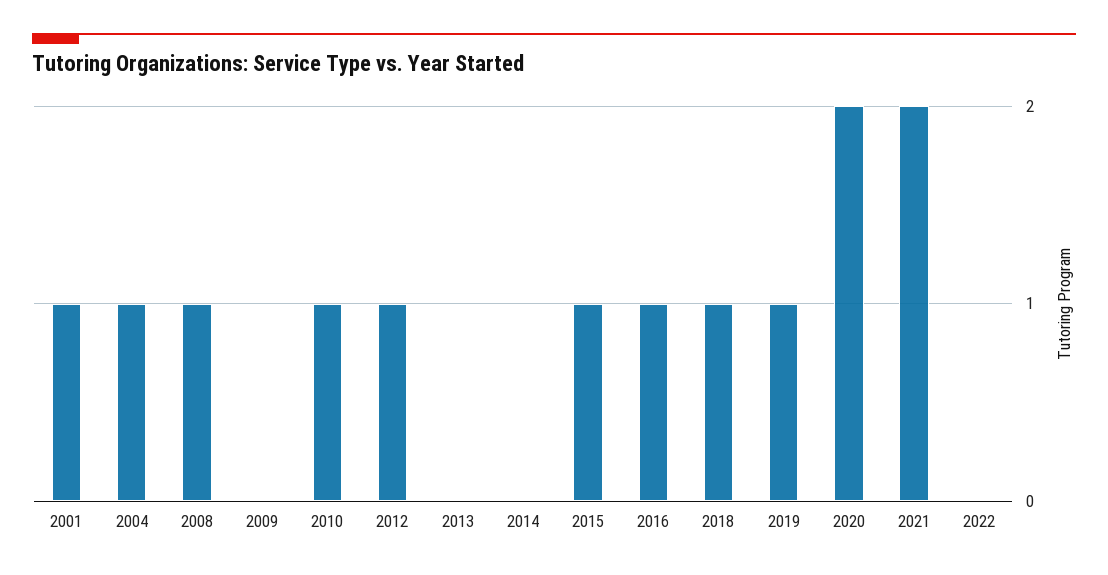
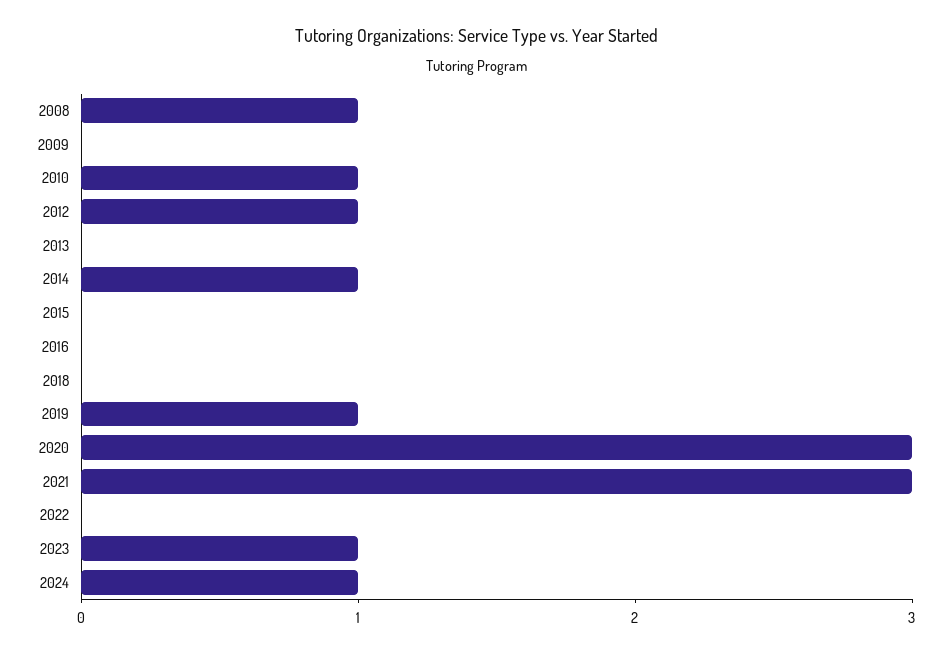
2001: 1 -> none
2004: 1 -> none
2014: 0 -> 1
2015: 1 -> 0
2016: 1 -> 0
2018: 1 -> 0
2020: 2 -> 3
2021: 2 -> 3
2023: none -> 1
2024: none -> 1

